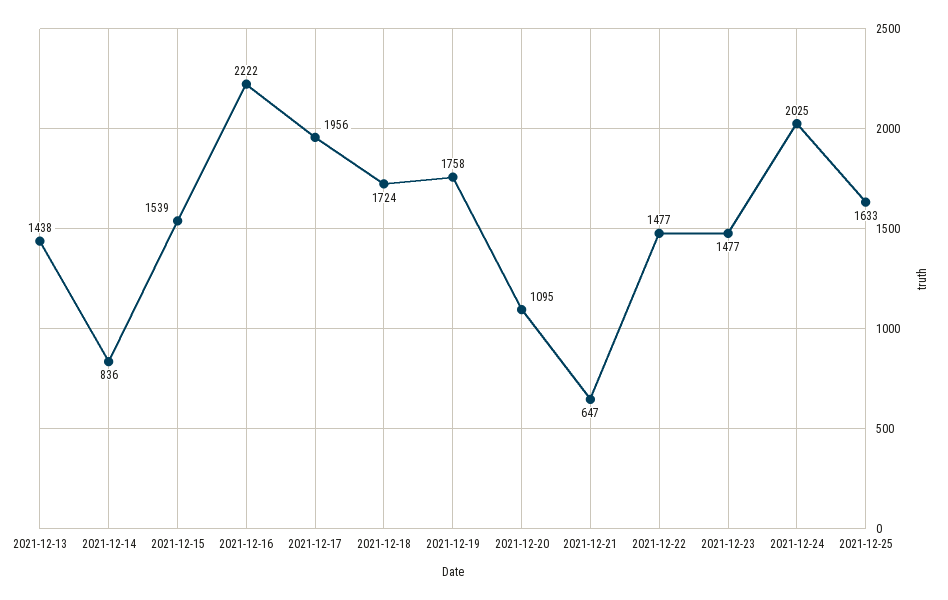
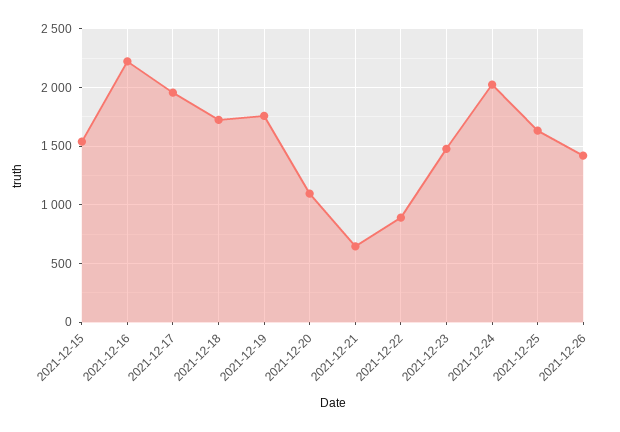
2021-12-13: 1438 -> none
2021-12-14: 836 -> none
2021-12-22: 1477 -> 900
2021-12-26: none -> 1400

